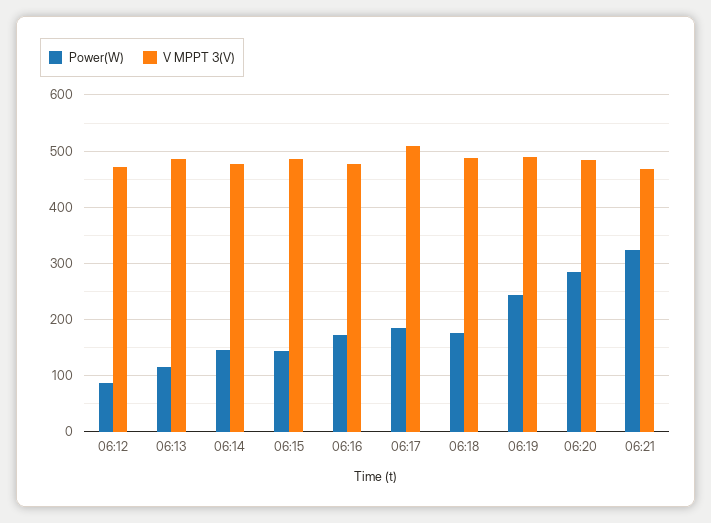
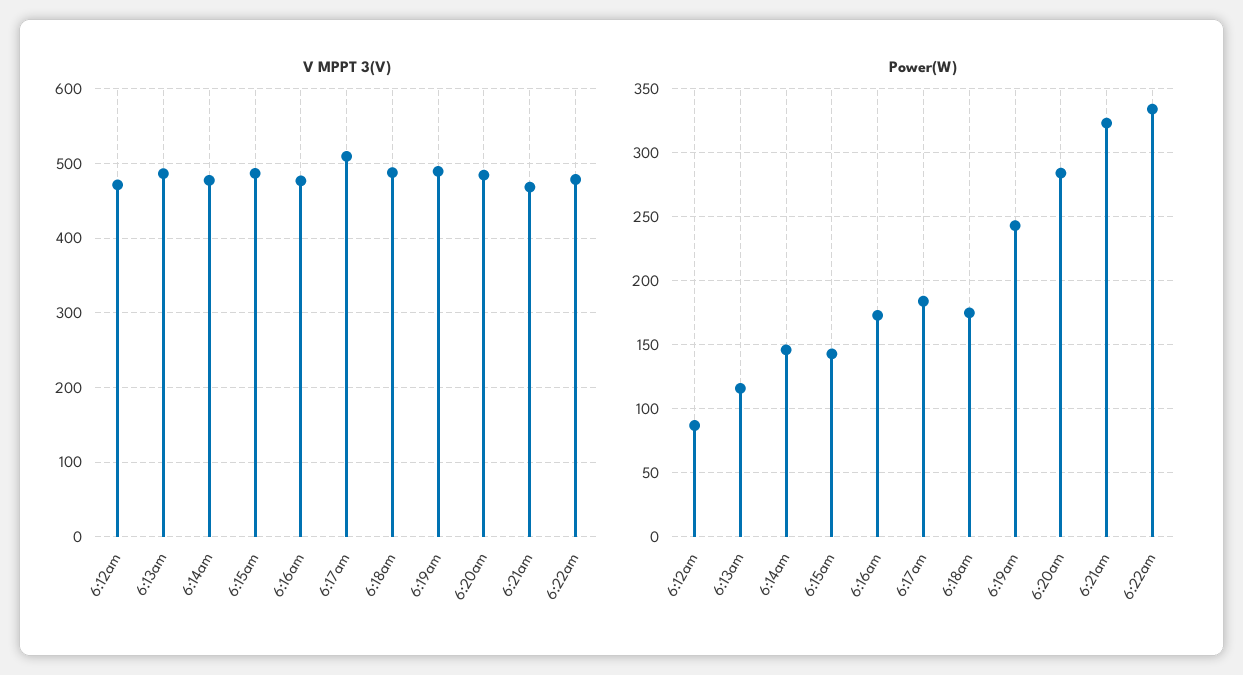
V MPPT 3(V), 6:22am: none -> 480
Power(W), 6:22am: none -> 335

